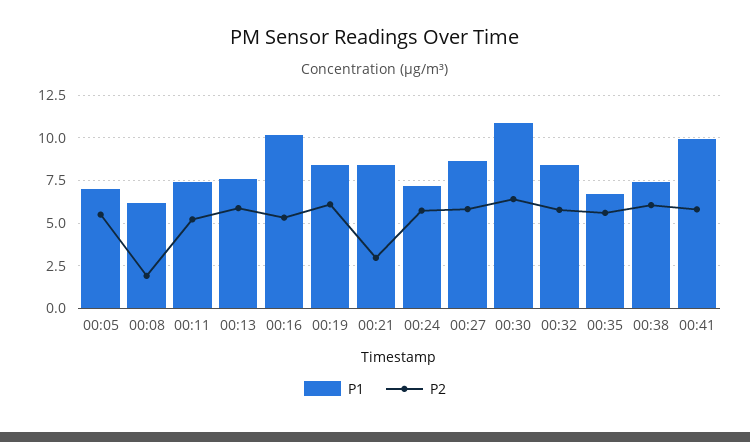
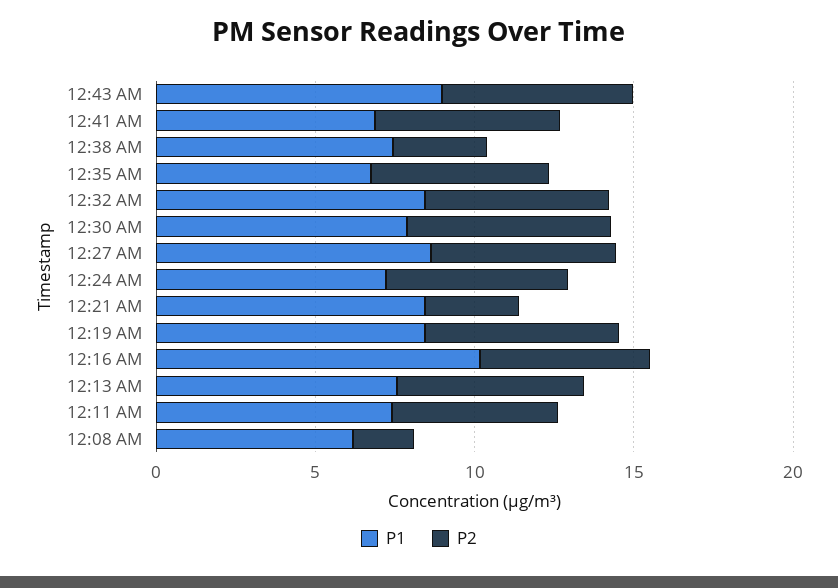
P1, 00:05: 7 -> none
P2, 00:05: 5.5 -> none
P1, 00:30: 11 -> 8
P2, 00:38: 6 -> 3
P1, 00:41: 10 -> 7
P1, 12:43 AM: none -> 9
P2, 12:43 AM: none -> 6

